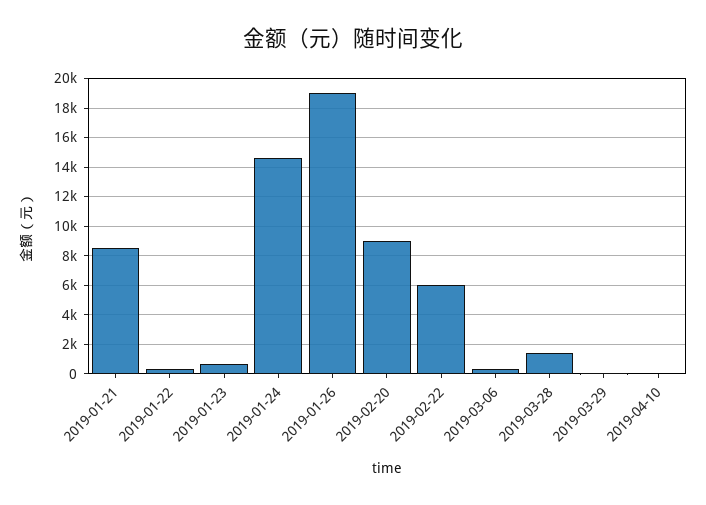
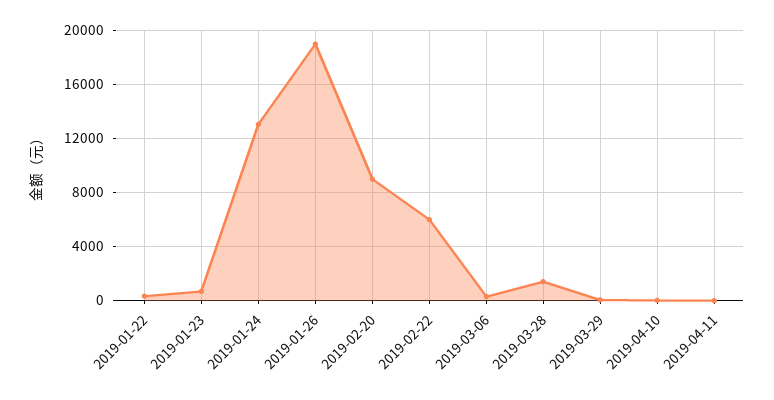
2019-01-21: 8500 -> none
2019-01-24: 14500 -> 13000
2019-04-11: none -> 0

